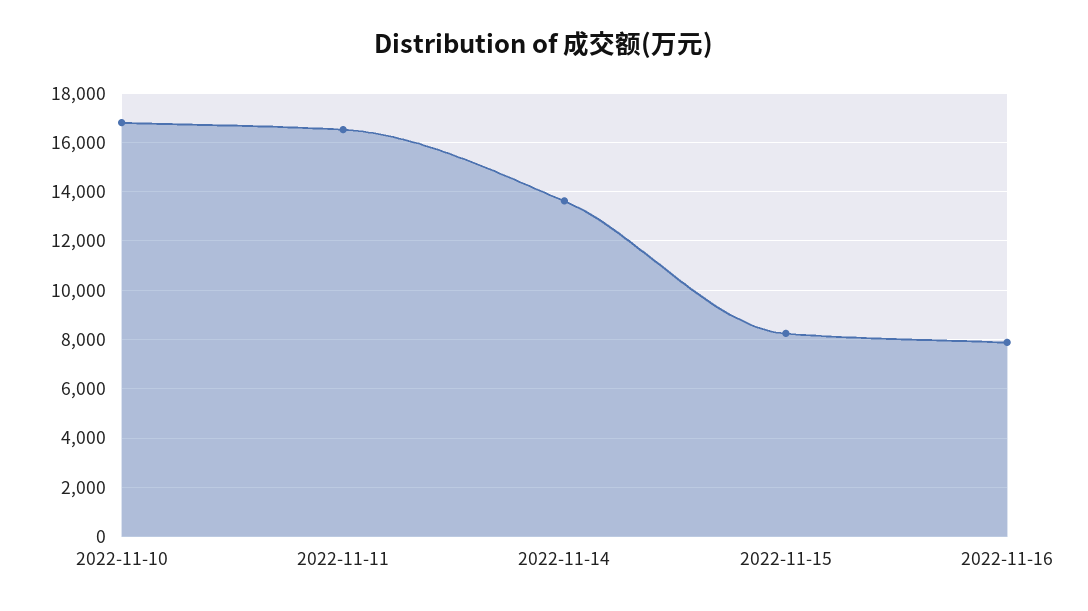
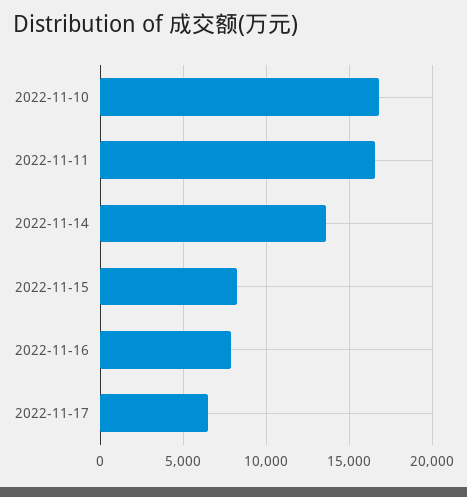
2022-11-17: none -> 6500

